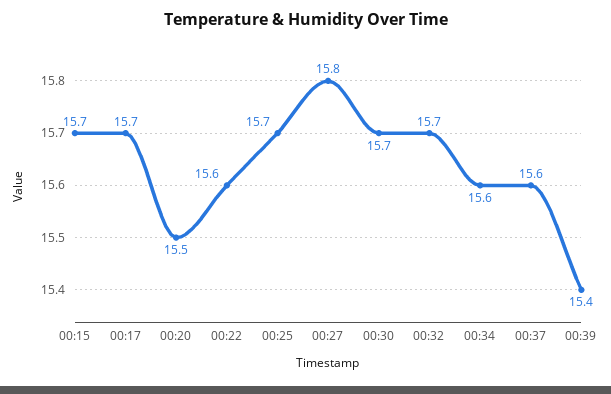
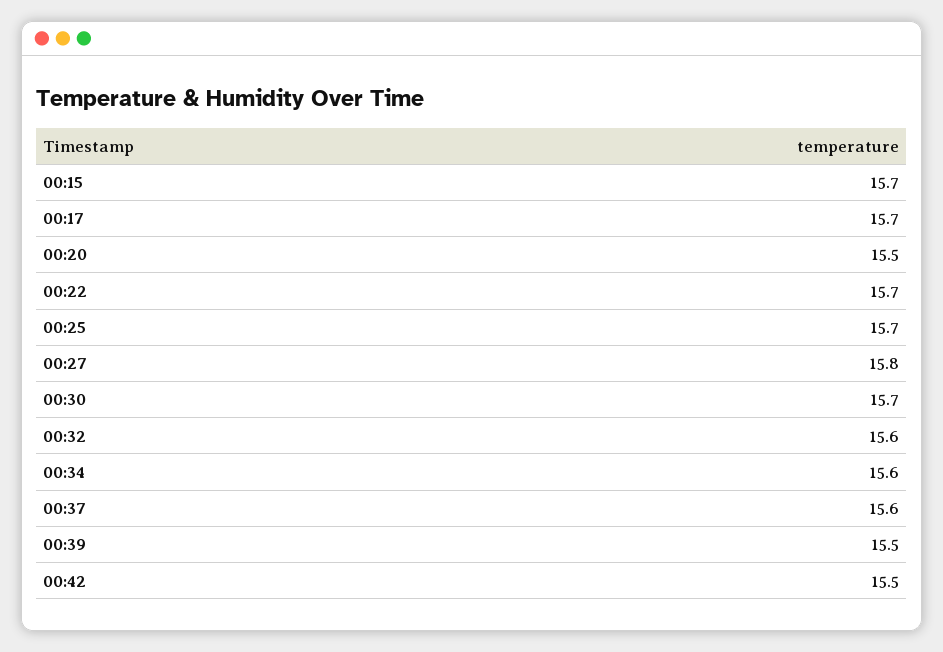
00:22: 15.6 -> 15.7
00:32: 15.7 -> 15.6
00:39: 15.4 -> 15.5
00:42: none -> 15.5

